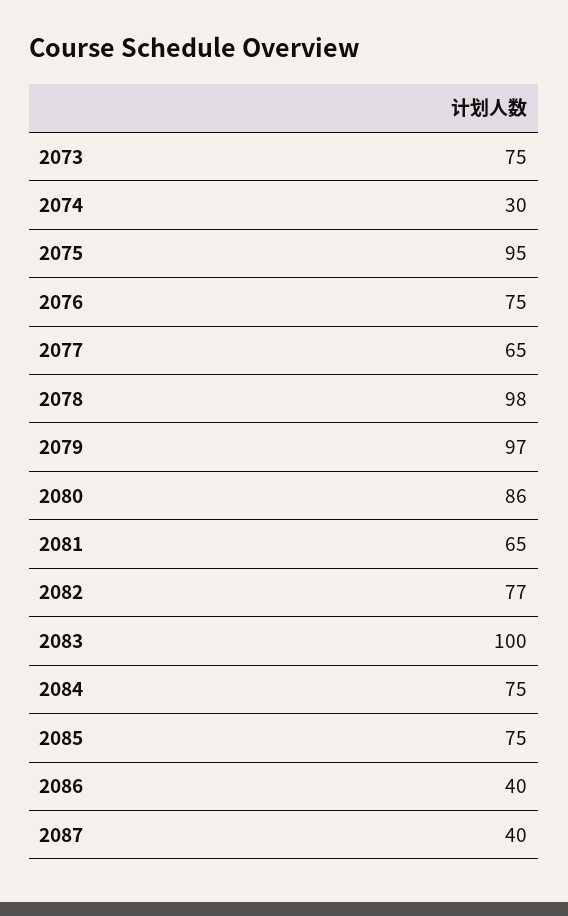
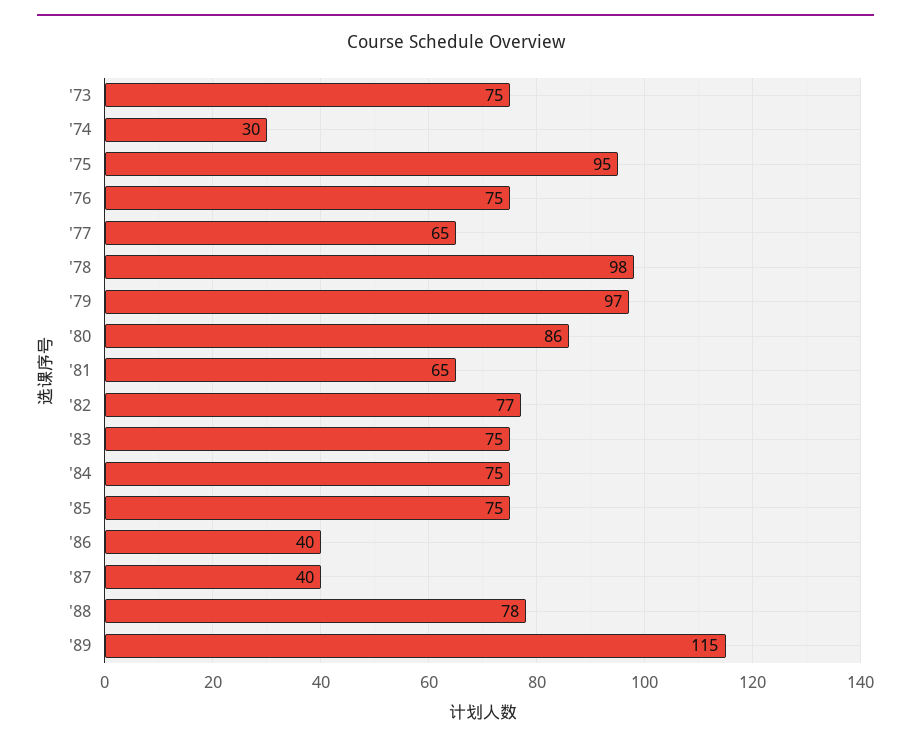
2083: 100 -> 75
'88: none -> 78
'89: none -> 115

